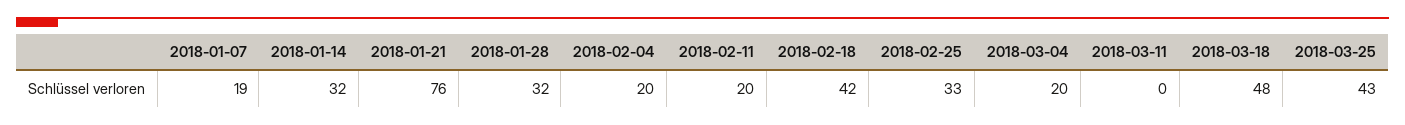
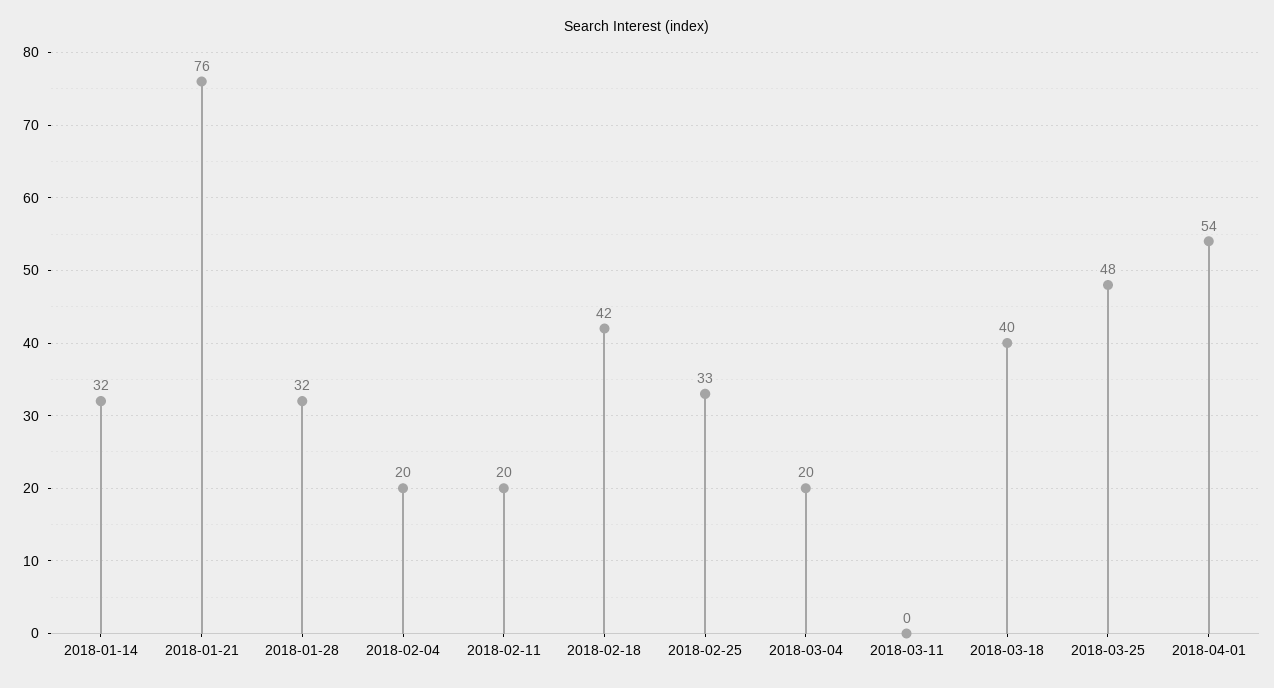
2018-01-07: 19 -> none
2018-03-18: 48 -> 40
2018-03-25: 43 -> 48
2018-04-01: none -> 54

